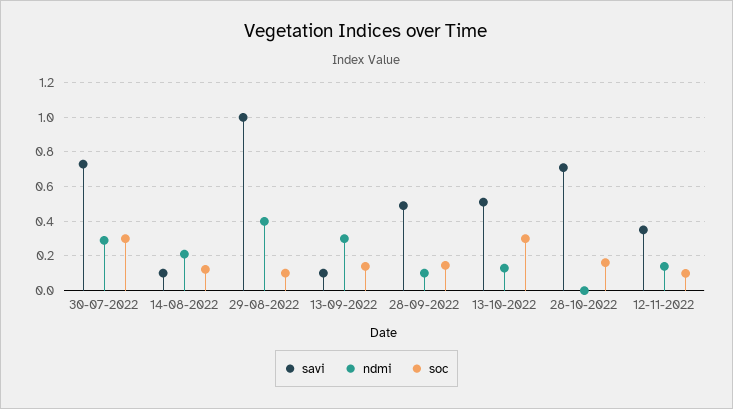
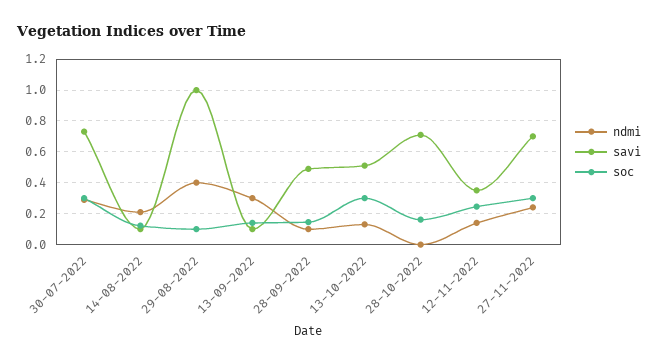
soc, 12-11-2022: 0.1 -> 0.25
ndmi, 27-11-2022: none -> 0.25
savi, 27-11-2022: none -> 0.7
soc, 27-11-2022: none -> 0.3

